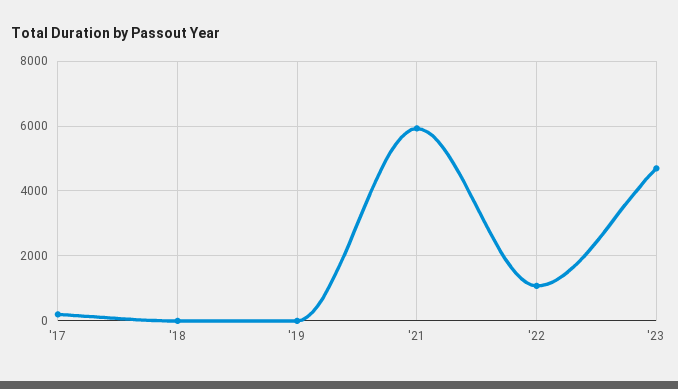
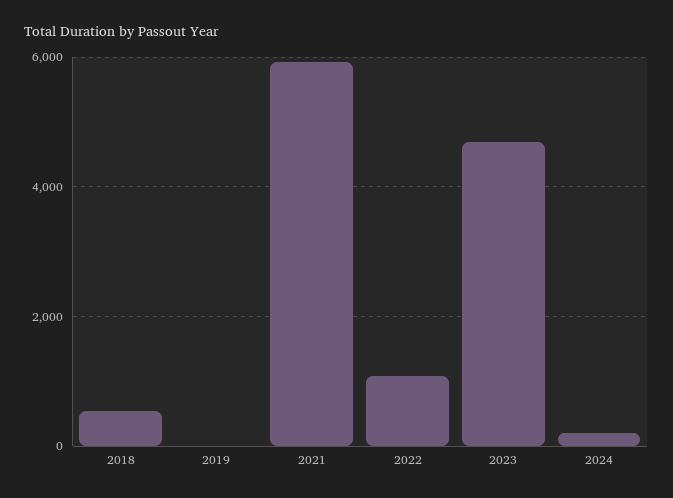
'17: 200 -> none
'18: 0 -> 600
2024: none -> 200

